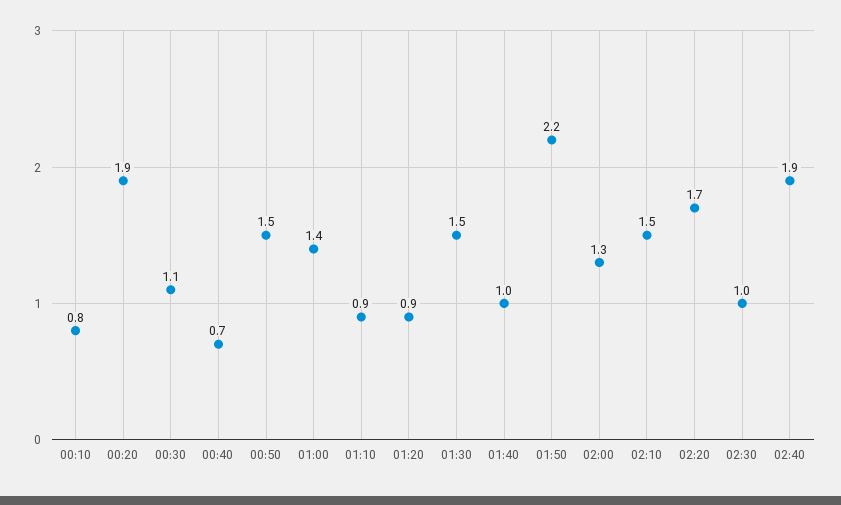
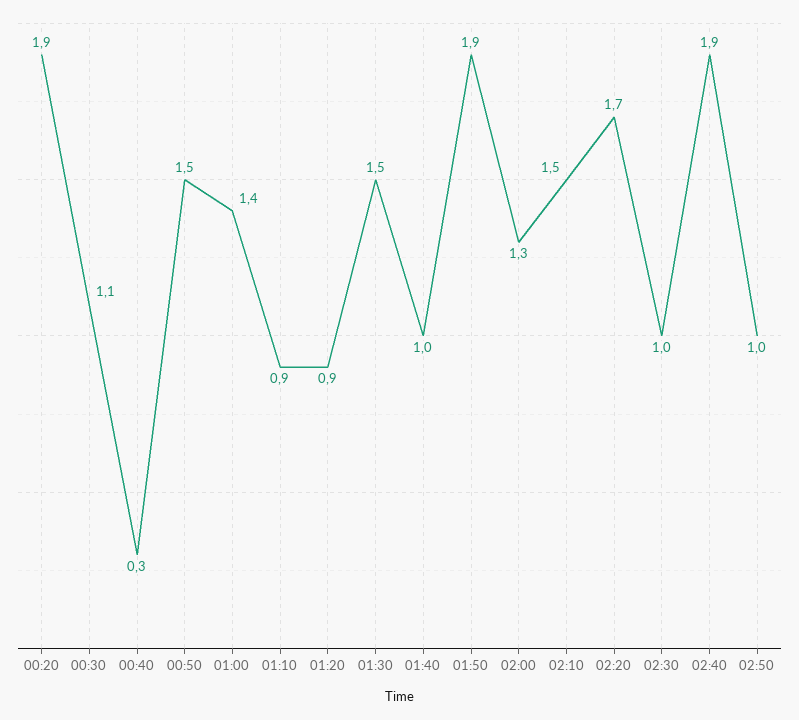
00:10: 0.8 -> none
00:40: 0.7 -> 0.3
01:50: 2.2 -> 1.9
02:50: none -> 1

